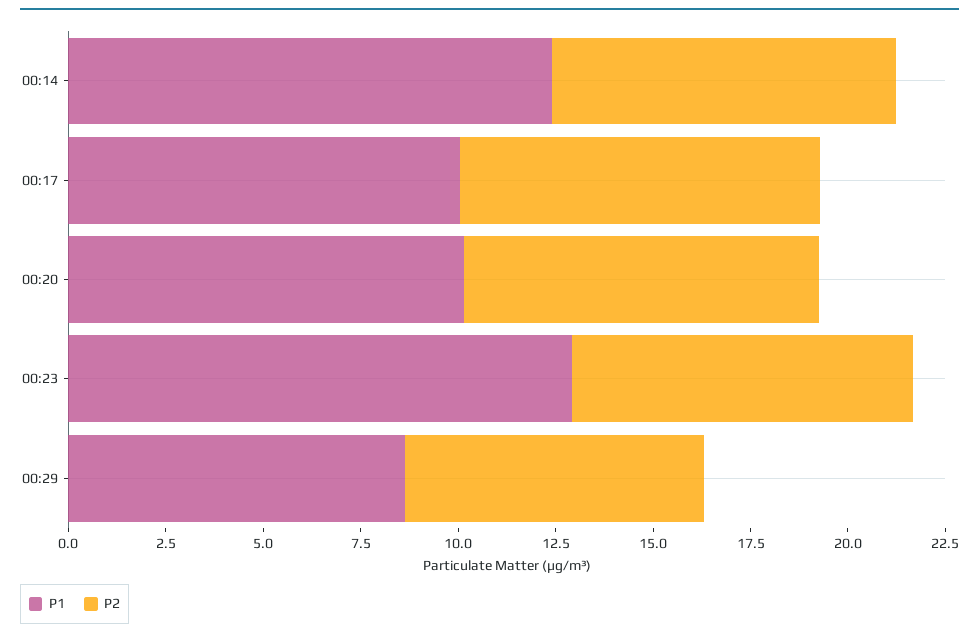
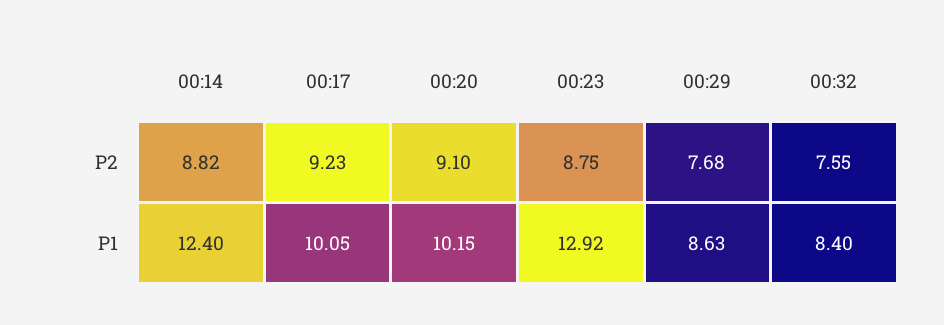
P2, 00:32: none -> 7.55
P1, 00:32: none -> 8.4

